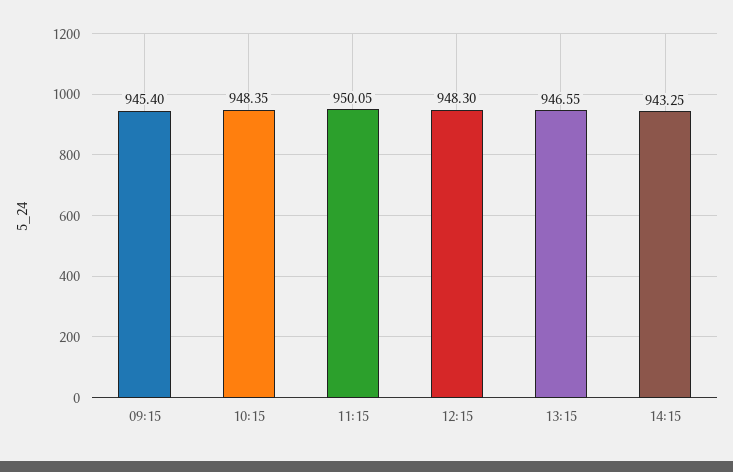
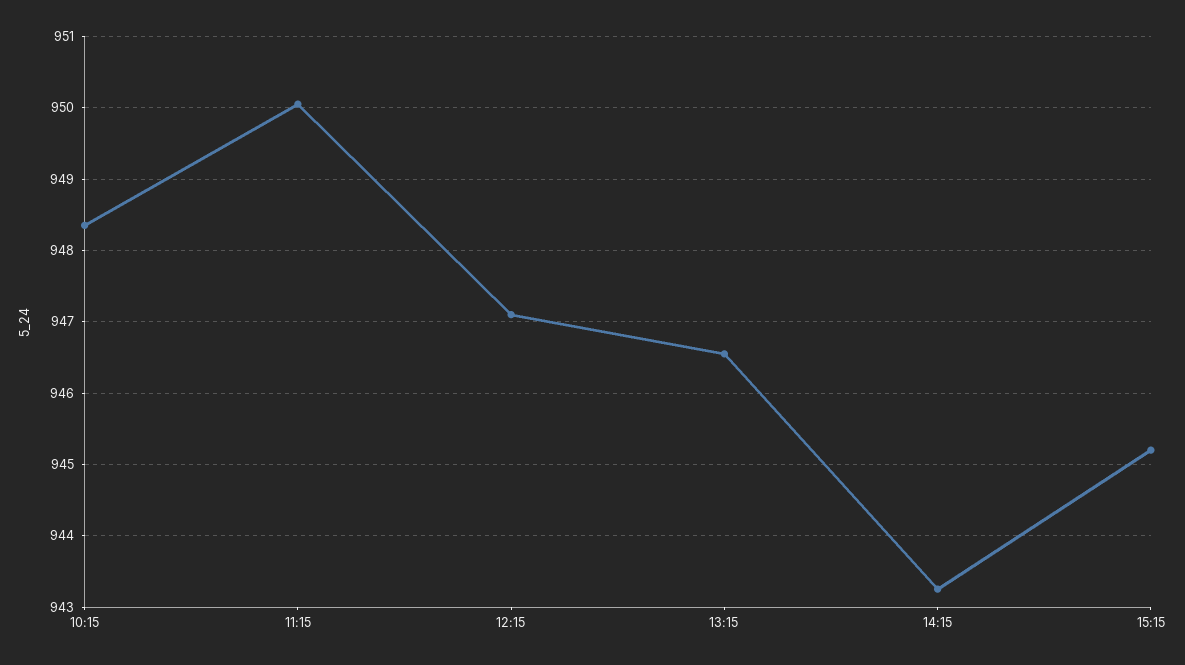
09:15: 945.4 -> none
12:15: 948.3 -> 947.1
15:15: none -> 945.2

